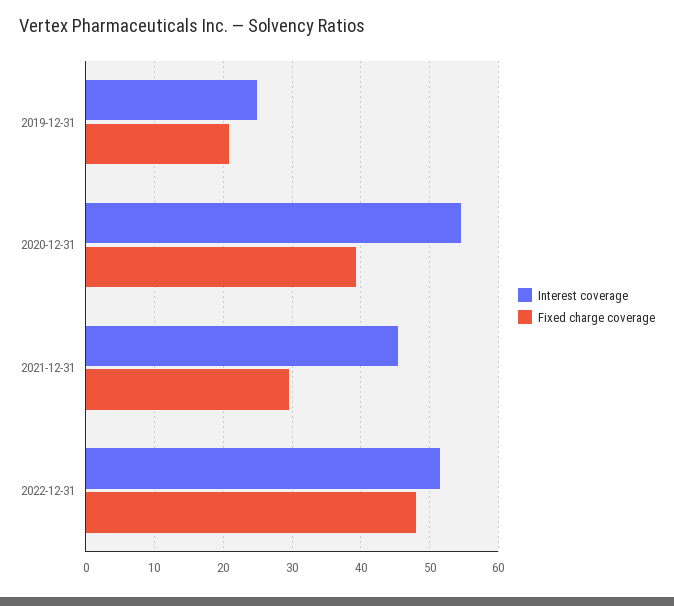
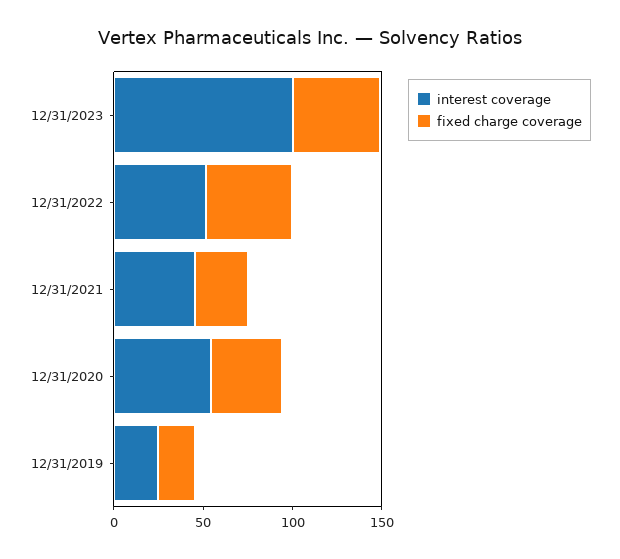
Interest coverage, 12/31/2023: none -> 100
Fixed charge coverage, 12/31/2023: none -> 50

